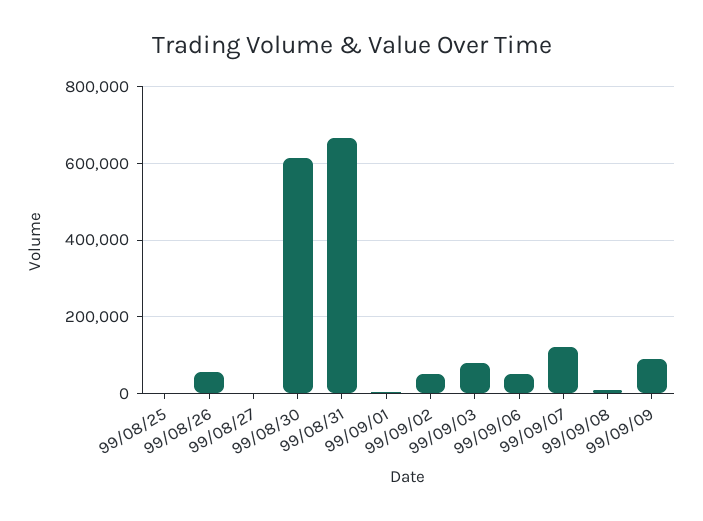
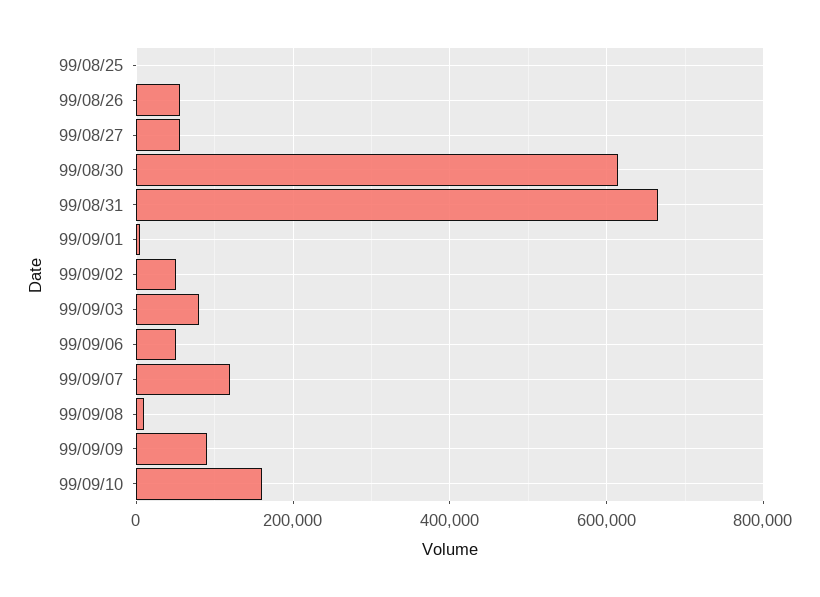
99/08/27: 0 -> 60000
99/09/10: none -> 160000

